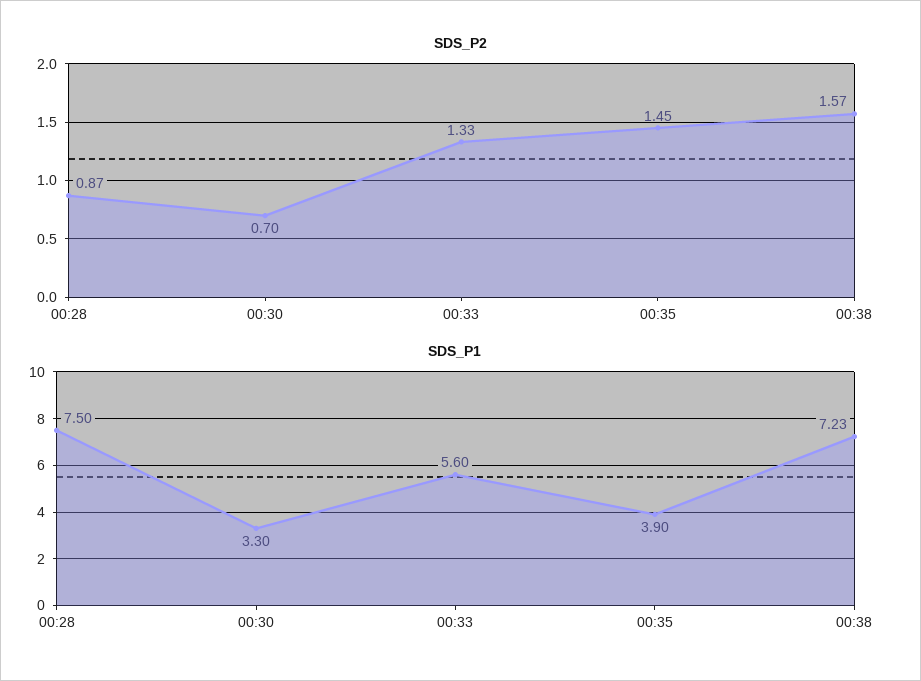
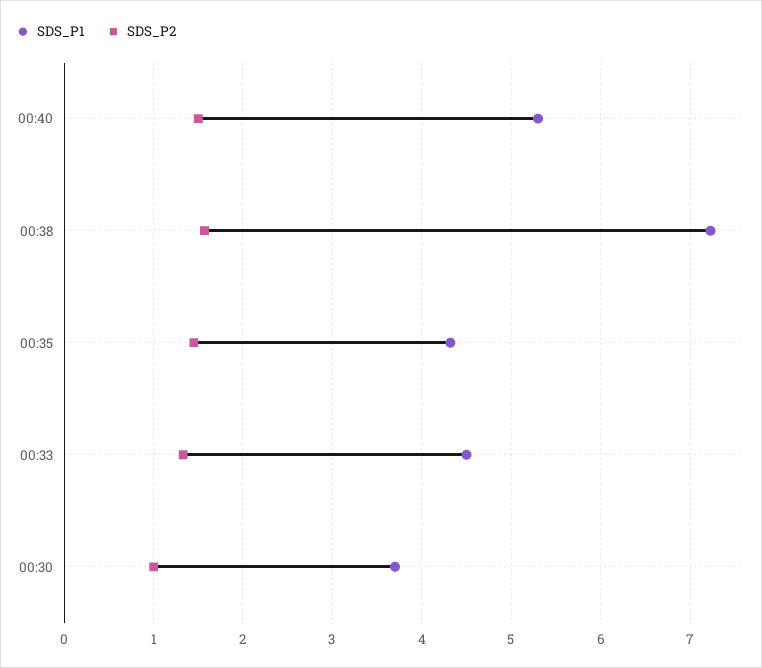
SDS_P2, 00:28: 0.87 -> none
SDS_P2, 00:30: 0.7 -> 1
SDS_P1, 00:28: 7.5 -> none
SDS_P1, 00:30: 3.3 -> 3.7
SDS_P1, 00:33: 5.6 -> 4.5
SDS_P1, 00:35: 3.9 -> 4.3
SDS_P1, 00:40: none -> 5.3
SDS_P2, 00:40: none -> 1.5

